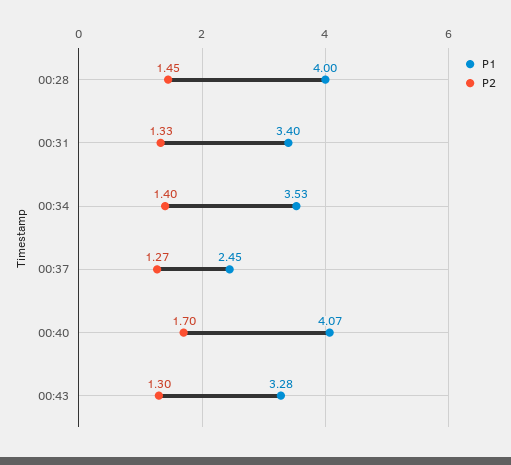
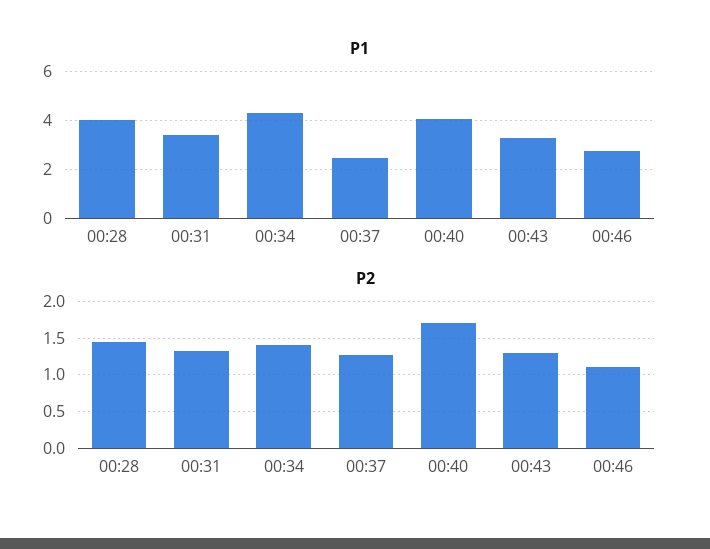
P1, 00:34: 3.53 -> 4.25
P1, 00:46: none -> 2.75
P2, 00:46: none -> 1.1

